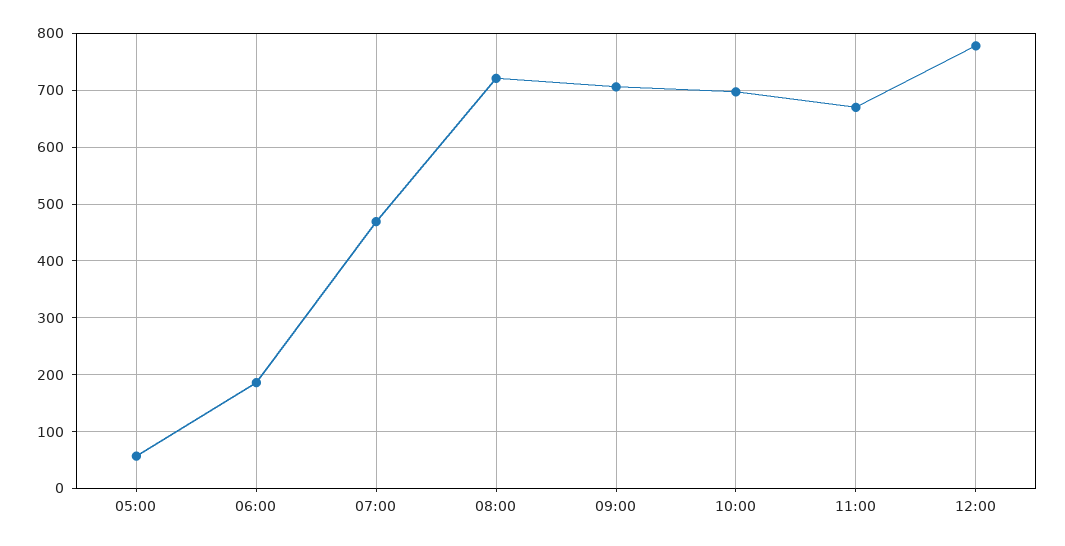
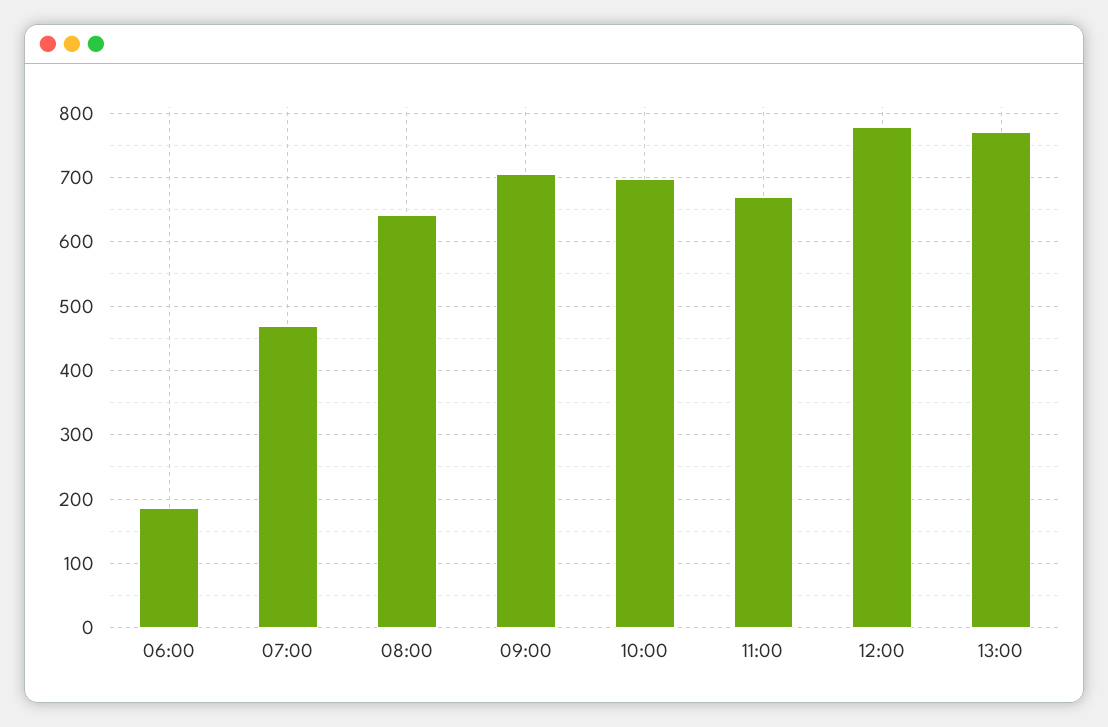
05:00: 60 -> none
08:00: 720 -> 640
13:00: none -> 770

